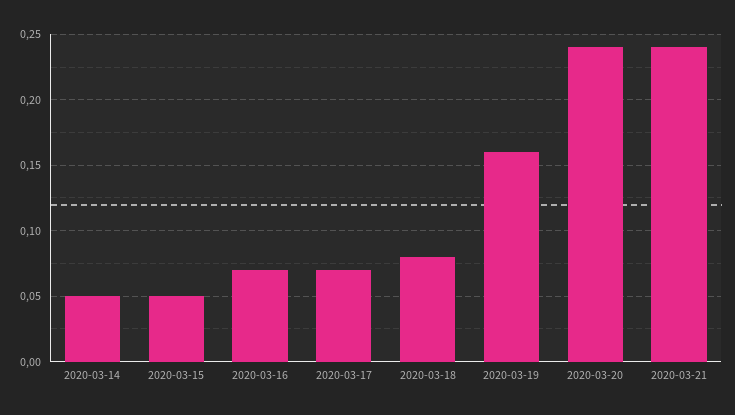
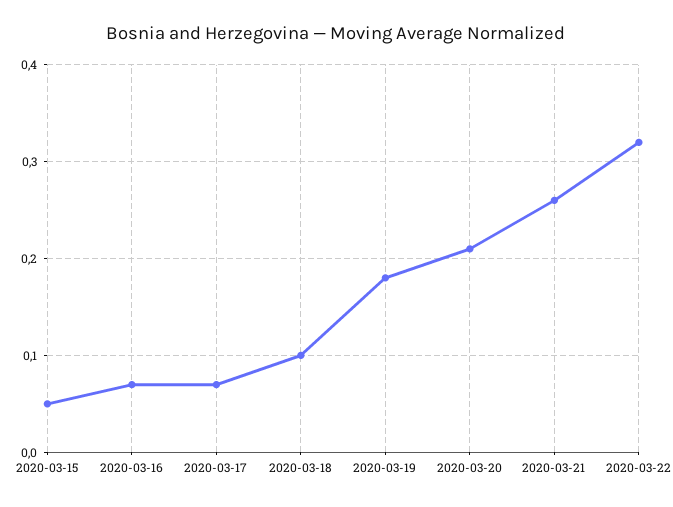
2020-03-14: 0.05 -> none
2020-03-18: 0.08 -> 0.1
2020-03-19: 0.16 -> 0.18
2020-03-20: 0.24 -> 0.21
2020-03-21: 0.24 -> 0.26
2020-03-22: none -> 0.32

